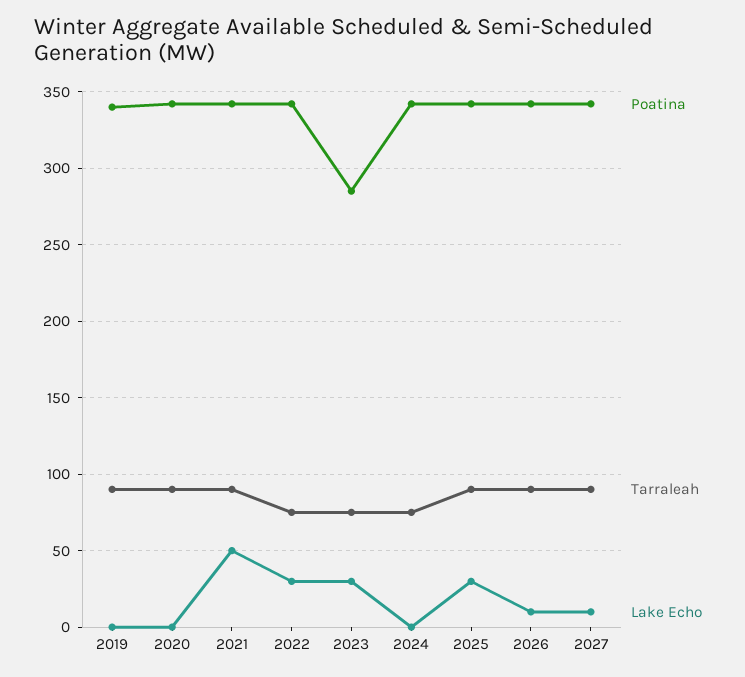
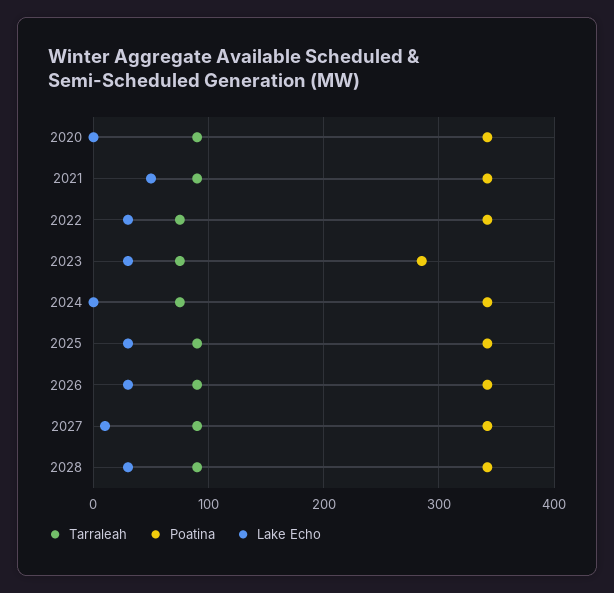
Poatina, 2019: 340 -> none
Tarraleah, 2019: 90 -> none
Lake Echo, 2019: 0 -> none
Lake Echo, 2026: 10 -> 30
Tarraleah, 2028: none -> 90
Poatina, 2028: none -> 340
Lake Echo, 2028: none -> 30

